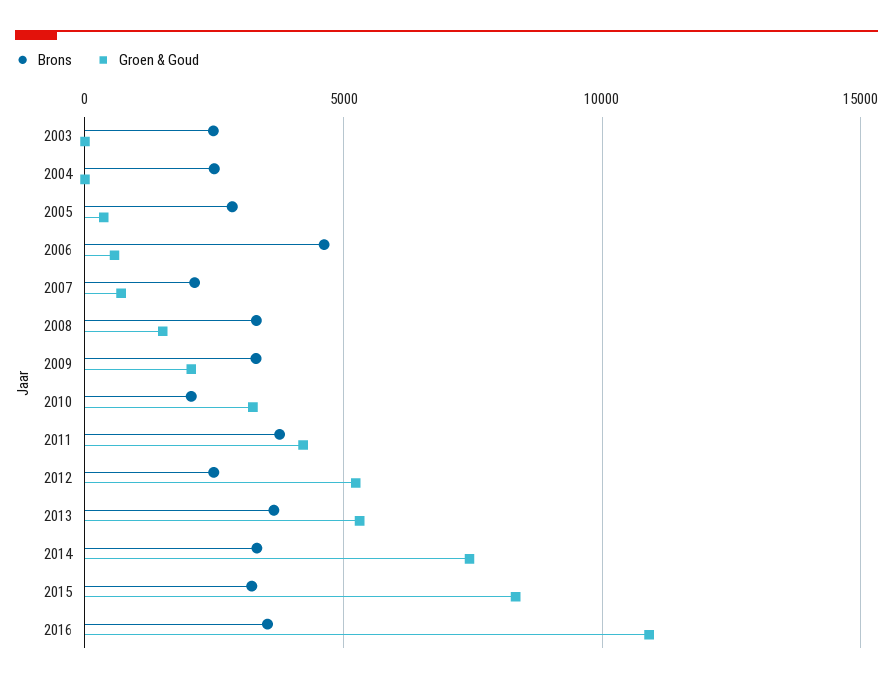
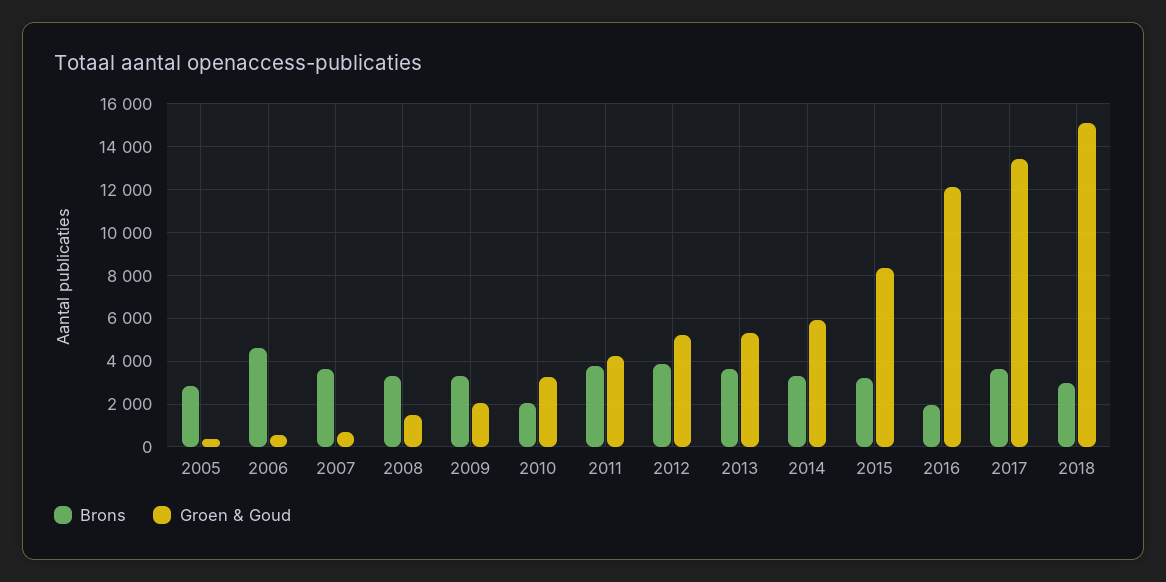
Brons, 2003: 2500 -> none
Groen & Goud, 2003: 0 -> none
Brons, 2004: 2500 -> none
Groen & Goud, 2004: 0 -> none
Brons, 2007: 2000 -> 3500
Brons, 2012: 2500 -> 4000
Groen & Goud, 2014: 7500 -> 6000
Brons, 2016: 3500 -> 2000
Groen & Goud, 2016: 11000 -> 12000
Brons, 2017: none -> 3500
Groen & Goud, 2017: none -> 13500
Brons, 2018: none -> 3000
Groen & Goud, 2018: none -> 15000

